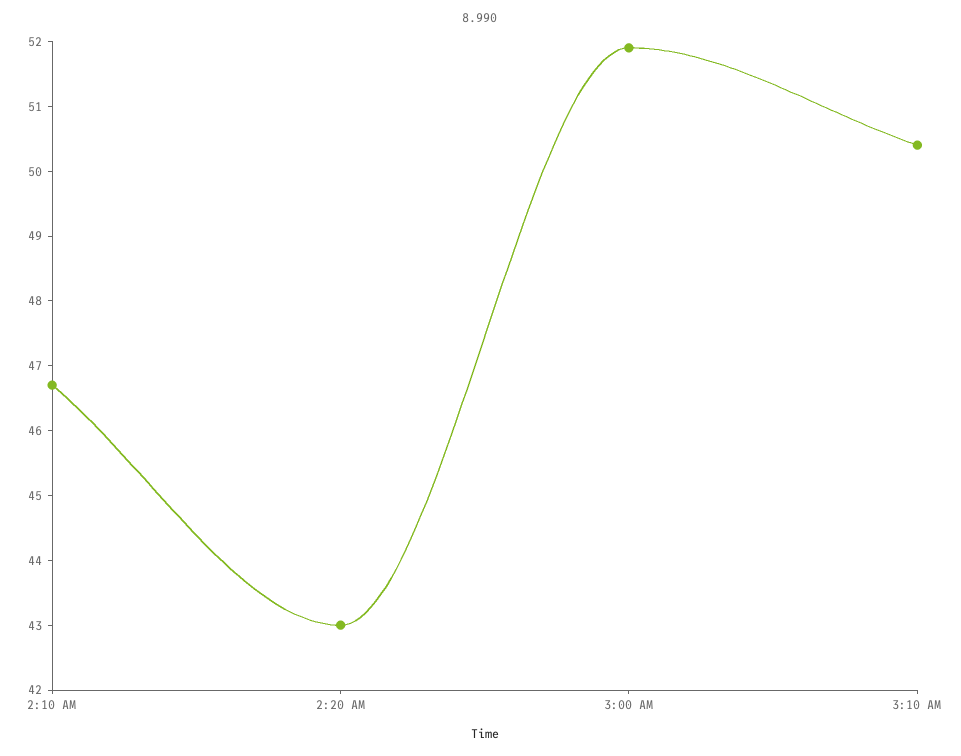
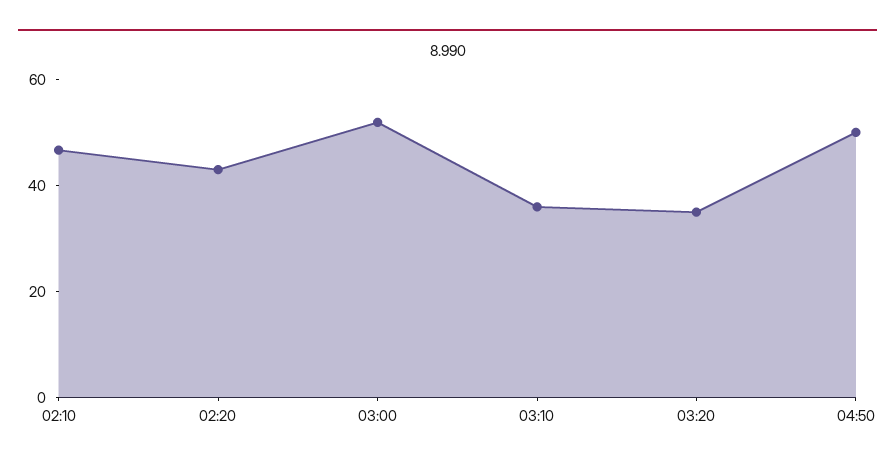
3:10 AM: 50.5 -> 35
03:20: none -> 35
04:50: none -> 50

